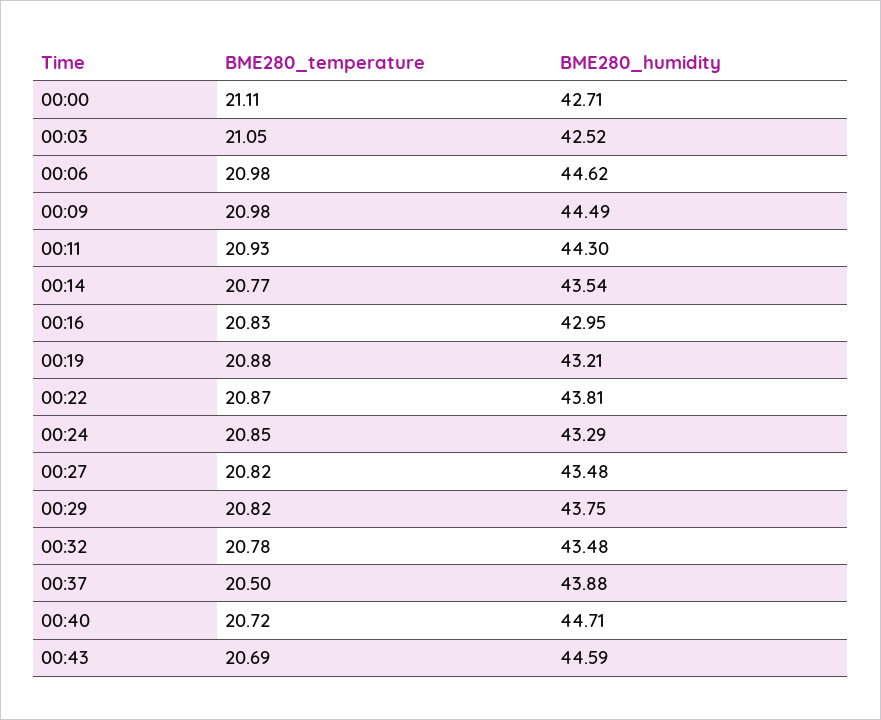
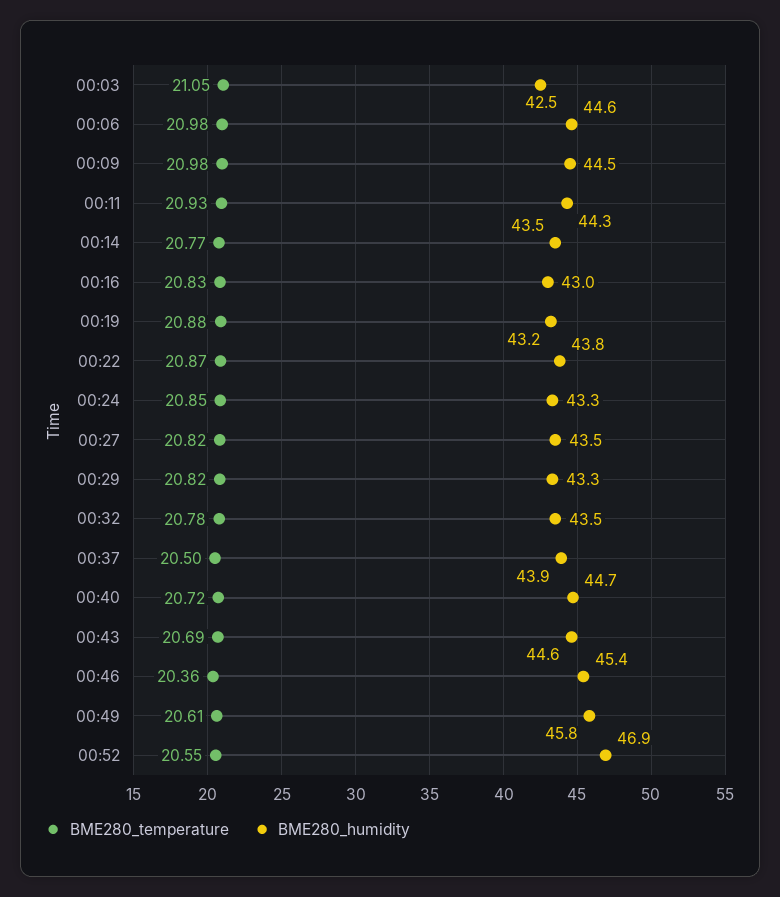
BME280_temperature, 00:00: 21.11 -> none
BME280_humidity, 00:00: 42.71 -> none
BME280_humidity, 00:29: 43.75 -> 43.3
BME280_temperature, 00:46: none -> 20.36
BME280_humidity, 00:46: none -> 45.4
BME280_temperature, 00:49: none -> 20.61
BME280_humidity, 00:49: none -> 45.8
BME280_temperature, 00:52: none -> 20.55
BME280_humidity, 00:52: none -> 46.9

